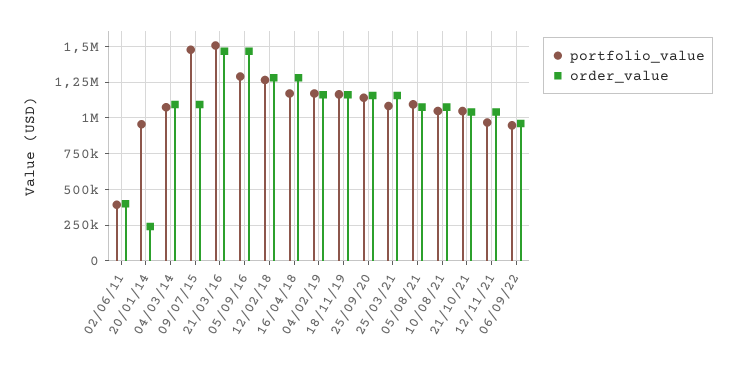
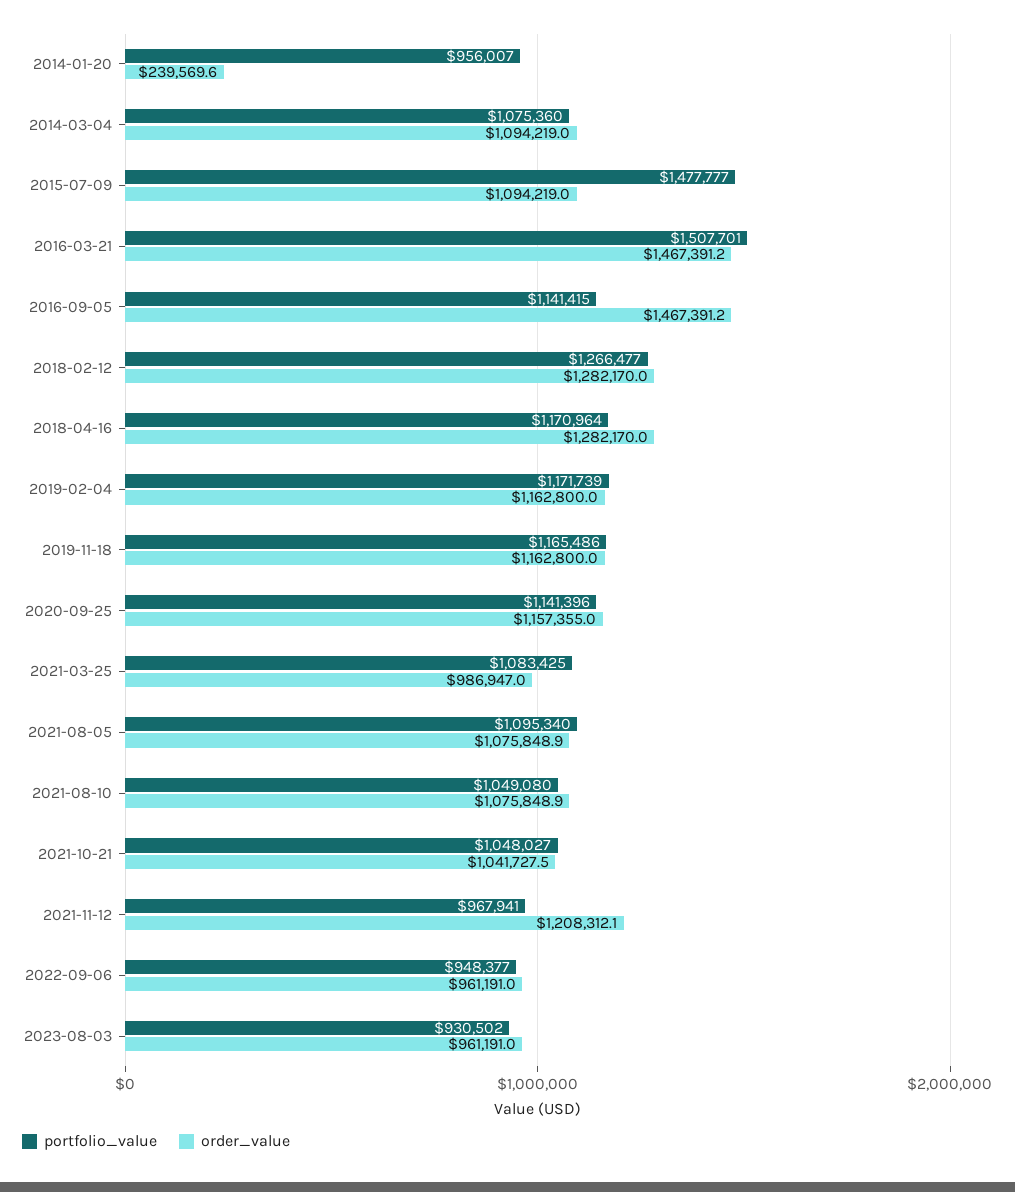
portfolio_value, 02/06/11: 400000 -> none
order_value, 02/06/11: 400000 -> none
portfolio_value, 05/09/16: 1300000 -> 1141415
order_value, 25/03/21: 1150000 -> 986947
order_value, 12/11/21: 1050000 -> 1208312.1
portfolio_value, 2023-08-03: none -> 930502
order_value, 2023-08-03: none -> 961191

